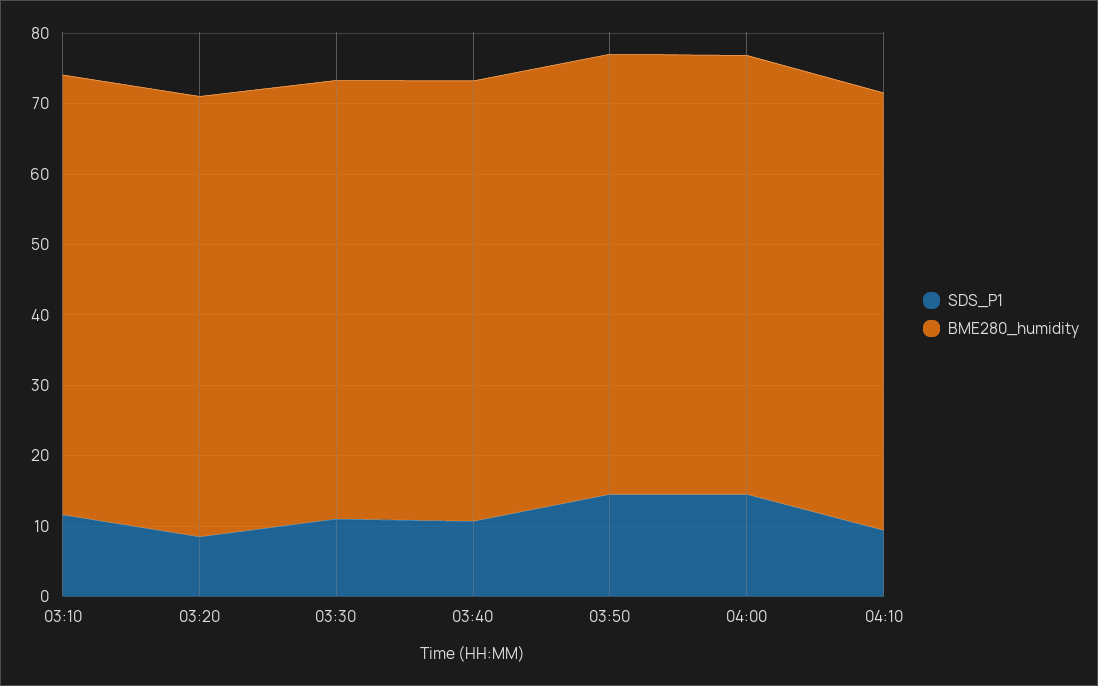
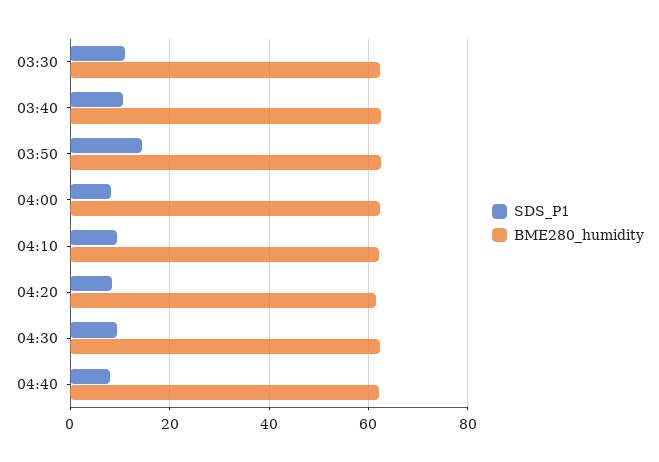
SDS_P1, 03:10: 12 -> none
BME280_humidity, 03:10: 62 -> none
SDS_P1, 03:20: 8 -> none
BME280_humidity, 03:20: 62 -> none
SDS_P1, 04:00: 14 -> 8
SDS_P1, 04:20: none -> 8
BME280_humidity, 04:20: none -> 62
SDS_P1, 04:30: none -> 10
BME280_humidity, 04:30: none -> 62
SDS_P1, 04:40: none -> 8
BME280_humidity, 04:40: none -> 62

